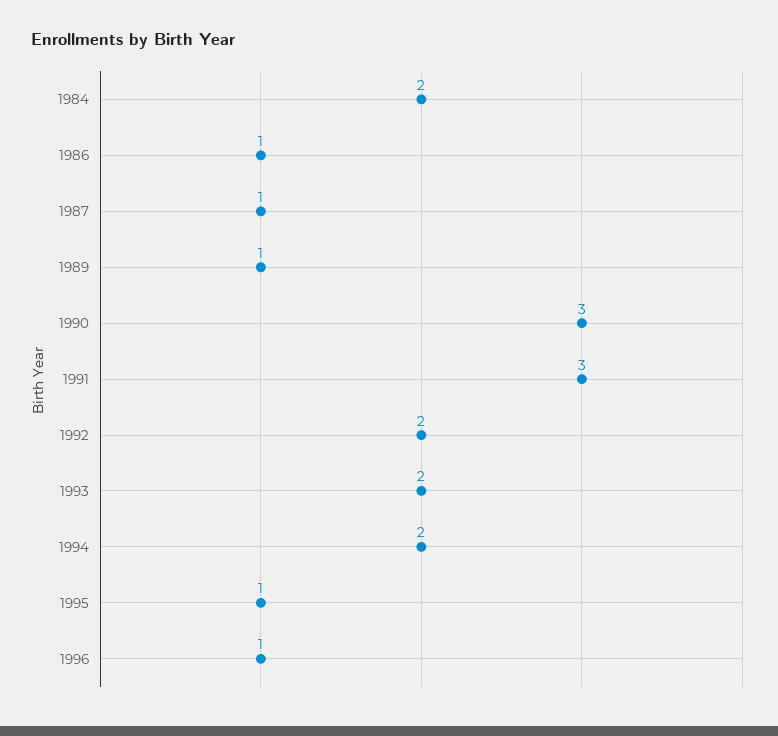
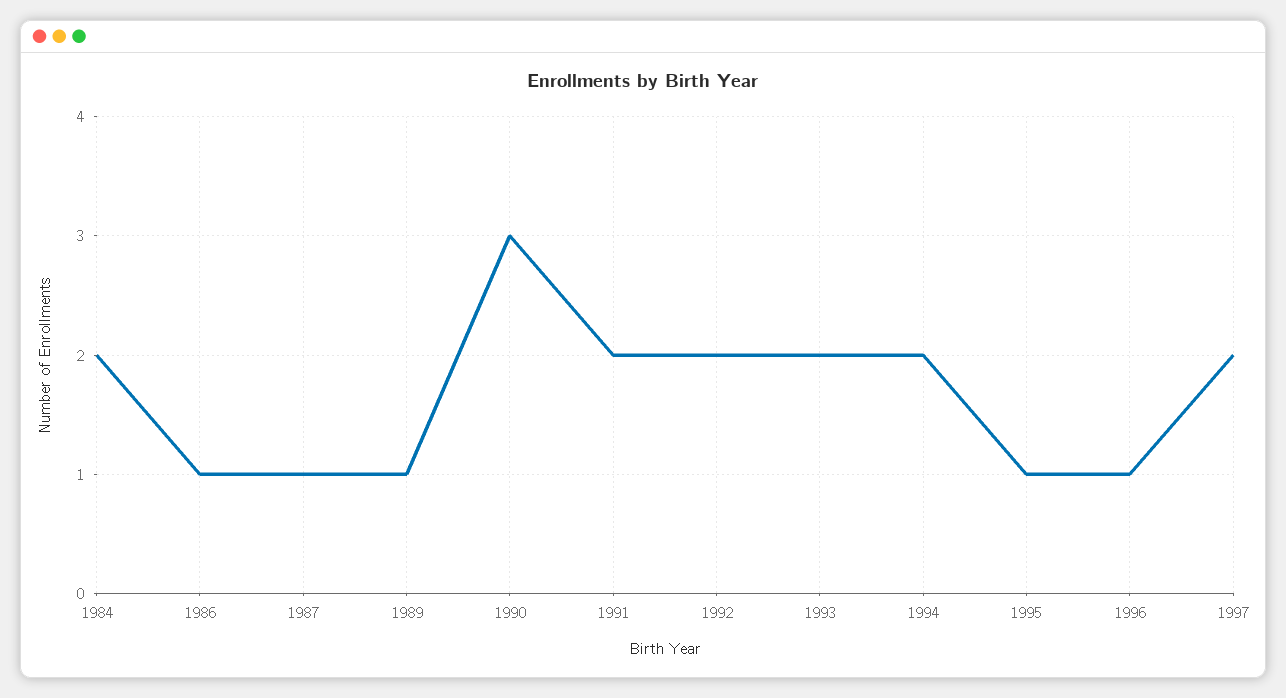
1991: 3 -> 2
1997: none -> 2

